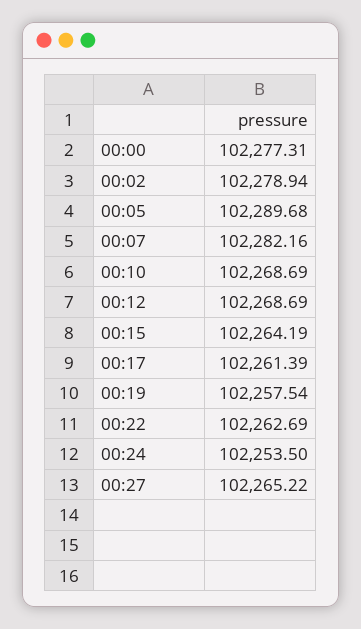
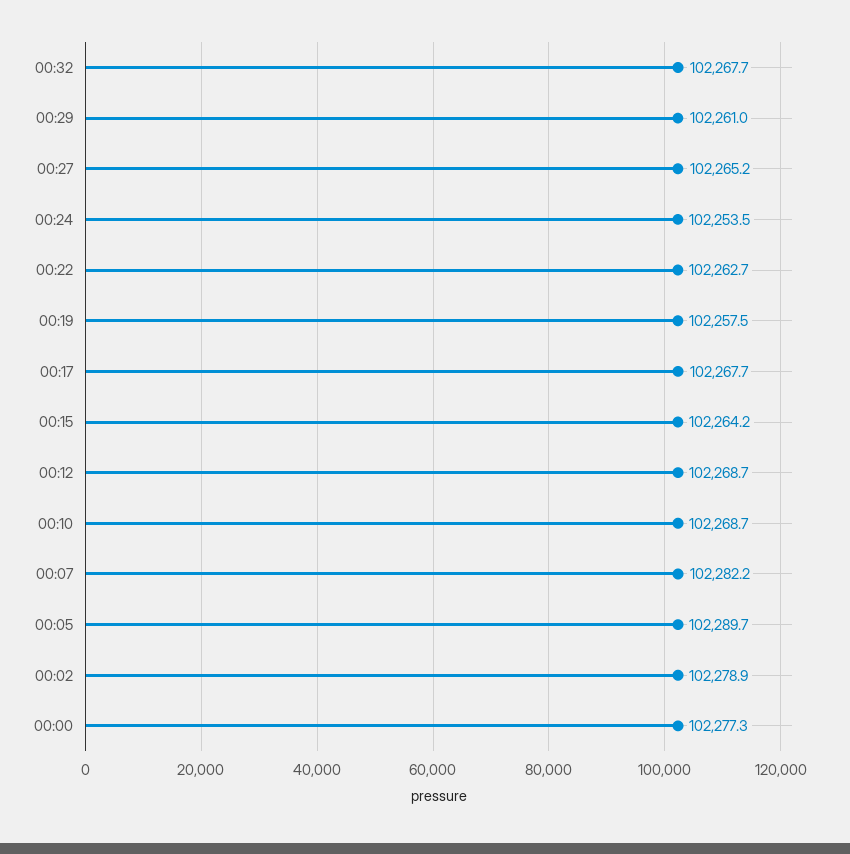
00:17: 102261.39 -> 102267.7
00:32: none -> 102267.7
00:29: none -> 102261

